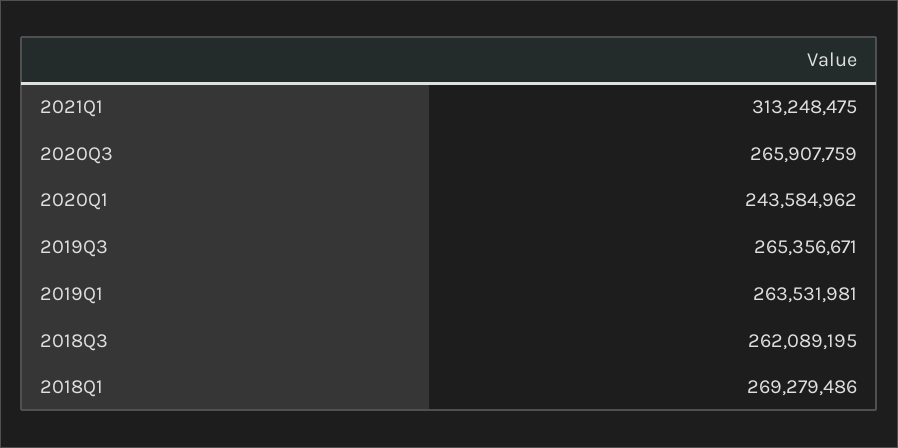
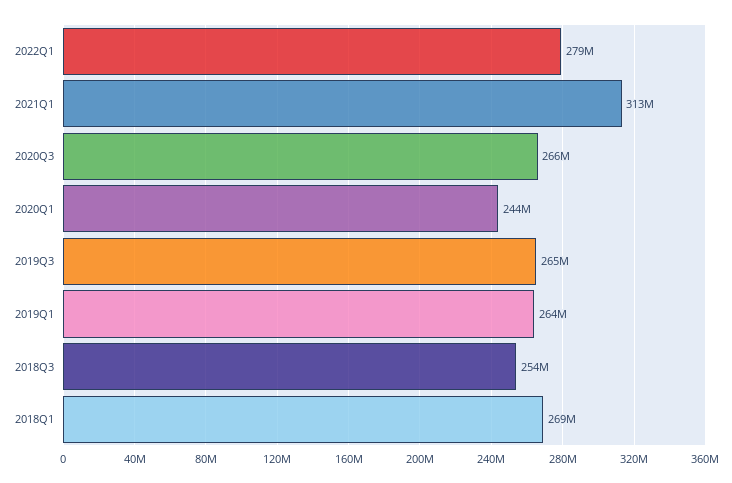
2018Q3: 262089195 -> 254000000
2022Q1: none -> 279000000

